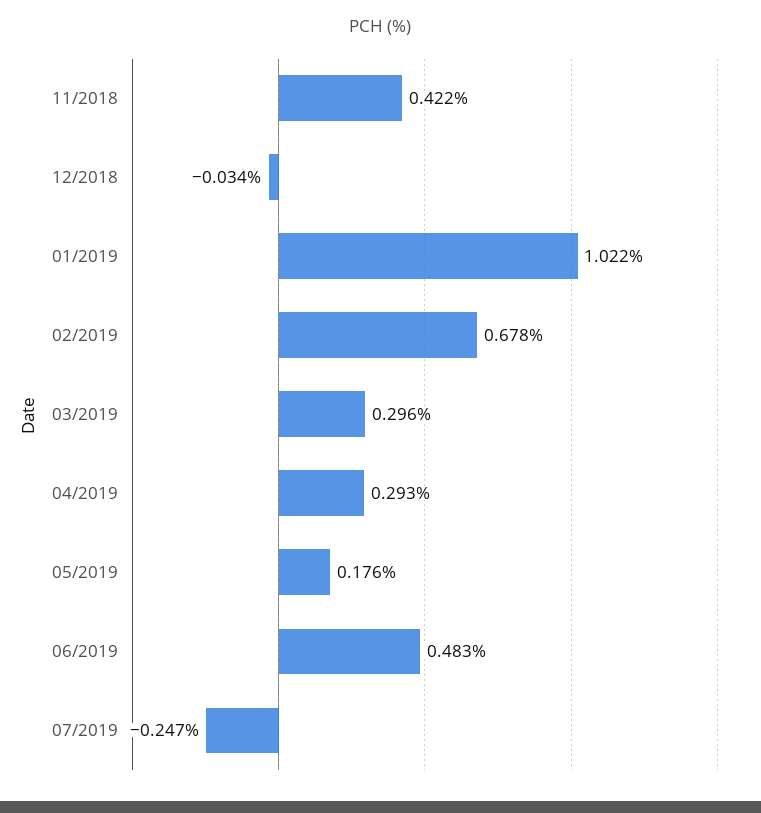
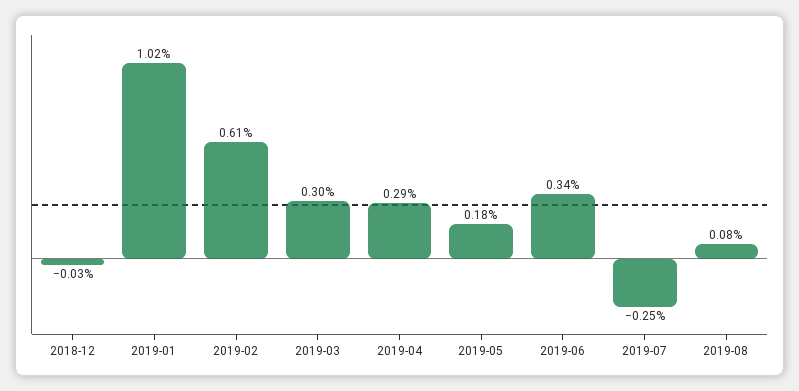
11/2018: 0.422 -> none
02/2019: 0.678 -> 0.61
06/2019: 0.483 -> 0.34
2019-08: none -> 0.08

